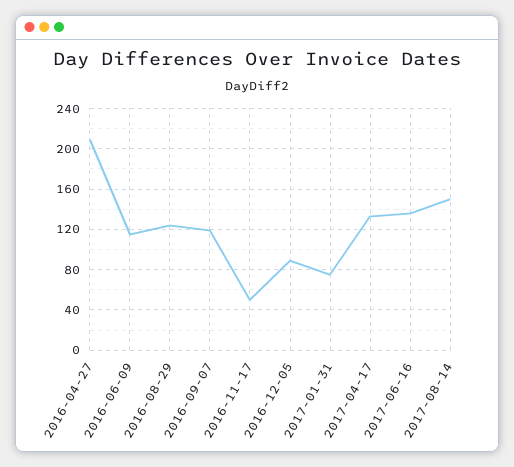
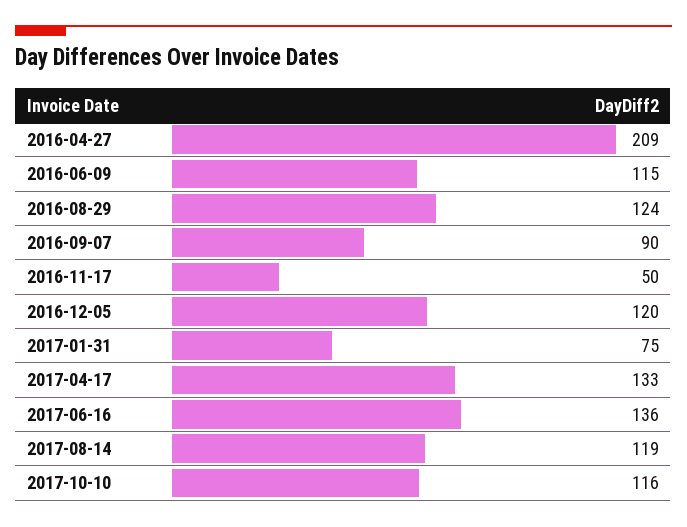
2016-09-07: 120 -> 90
2016-12-05: 90 -> 120
2017-08-14: 150 -> 119
2017-10-10: none -> 116

